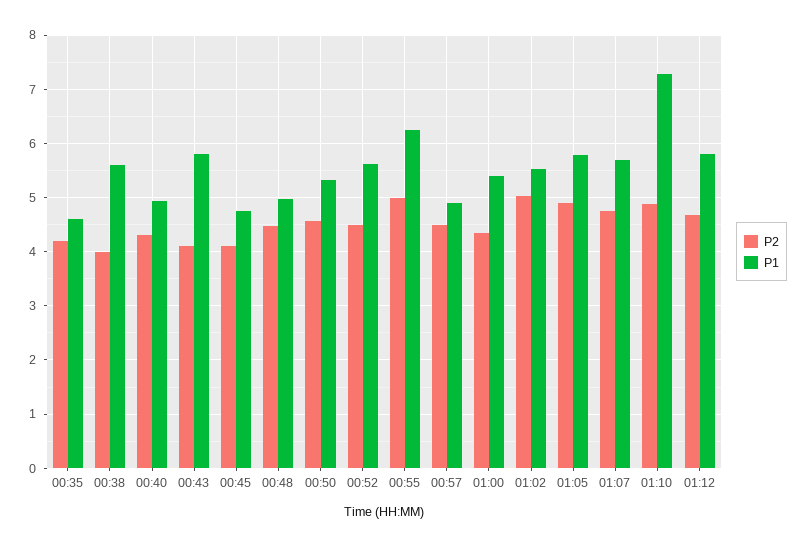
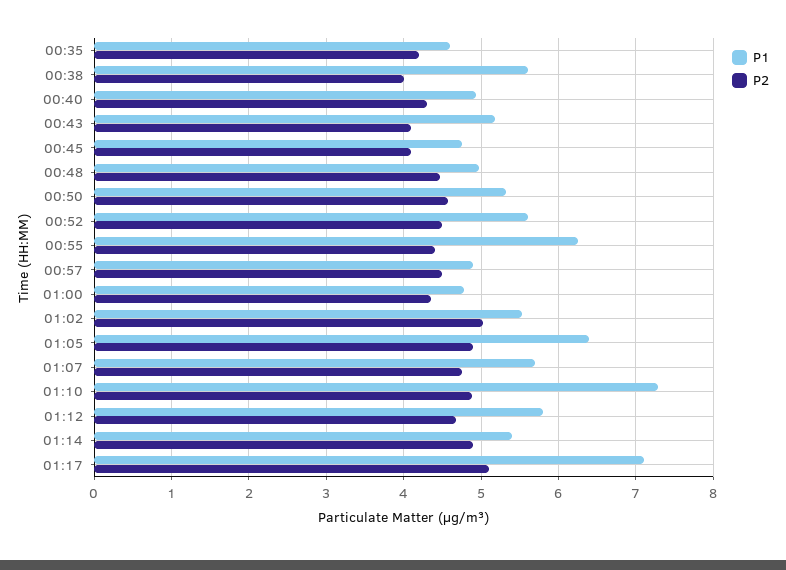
P1, 00:43: 5.8 -> 5.2
P2, 00:55: 5 -> 4.4
P1, 01:00: 5.4 -> 4.8
P1, 01:05: 5.8 -> 6.4
P1, 01:14: none -> 5.4
P2, 01:14: none -> 4.9
P1, 01:17: none -> 7.1
P2, 01:17: none -> 5.1

